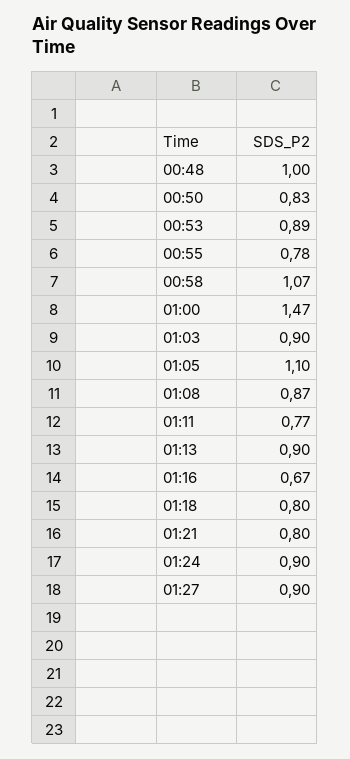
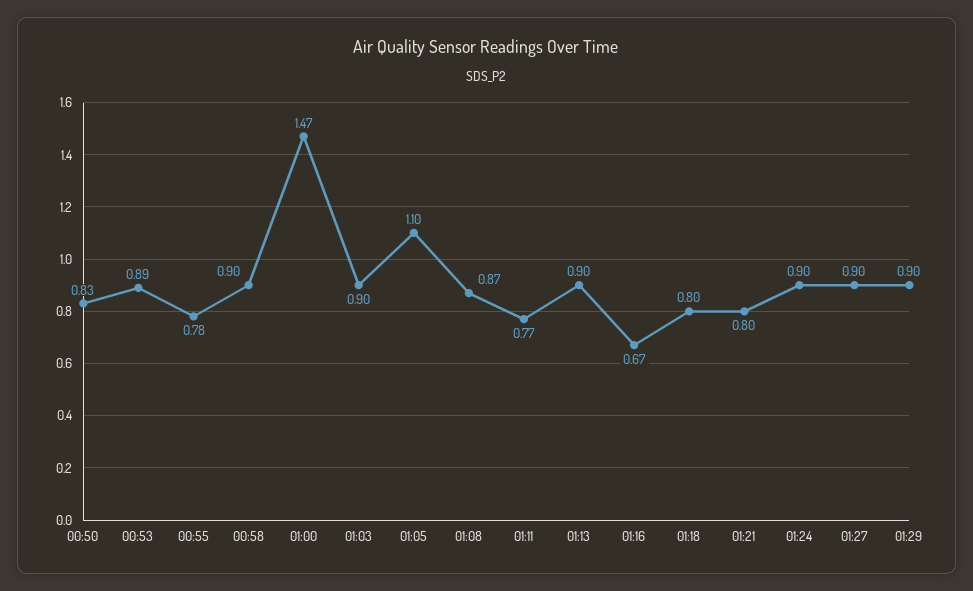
00:48: 1 -> none
00:58: 1.07 -> 0.9
01:29: none -> 0.9

